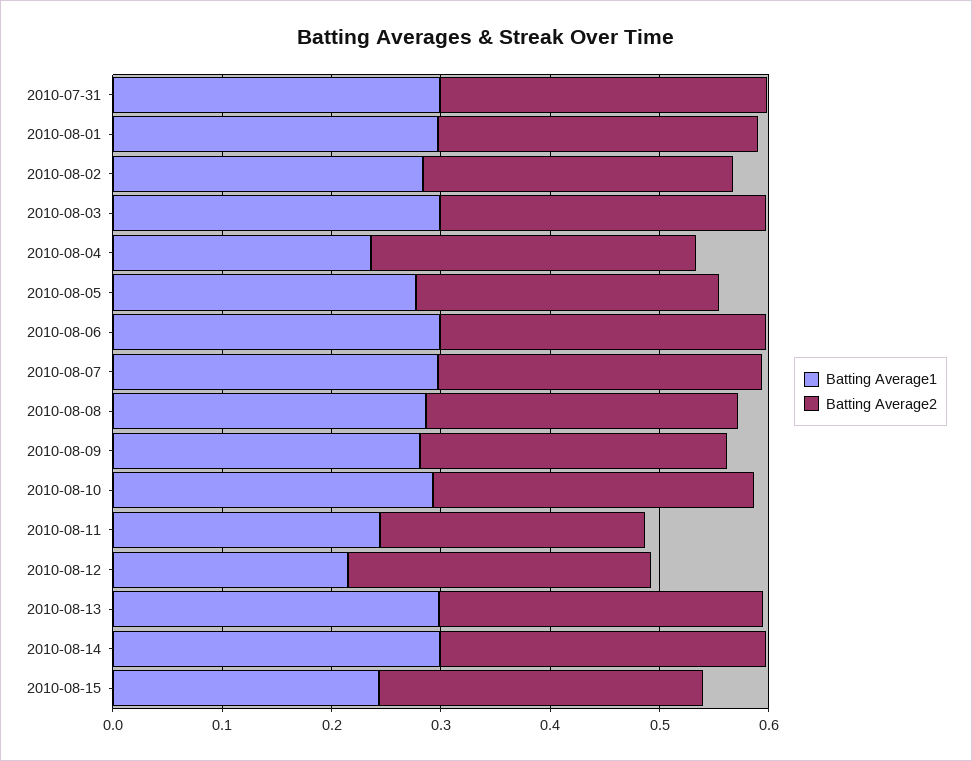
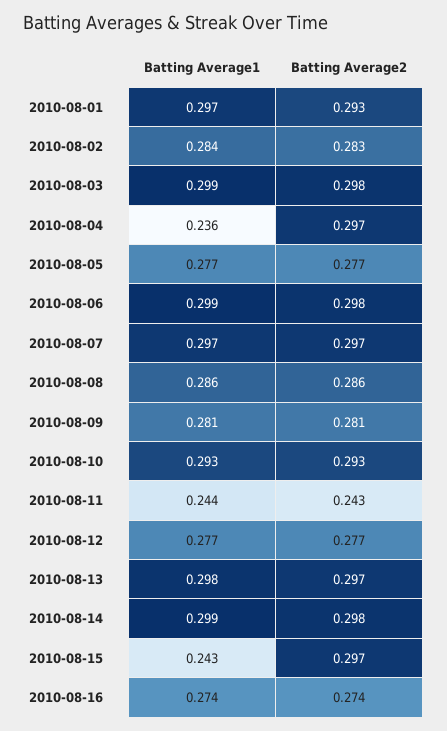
Batting Average1, 2010-07-31: 0.3 -> none
Batting Average2, 2010-07-31: 0.3 -> none
Batting Average1, 2010-08-12: 0.22 -> 0.277
Batting Average1, 2010-08-16: none -> 0.274
Batting Average2, 2010-08-16: none -> 0.274

